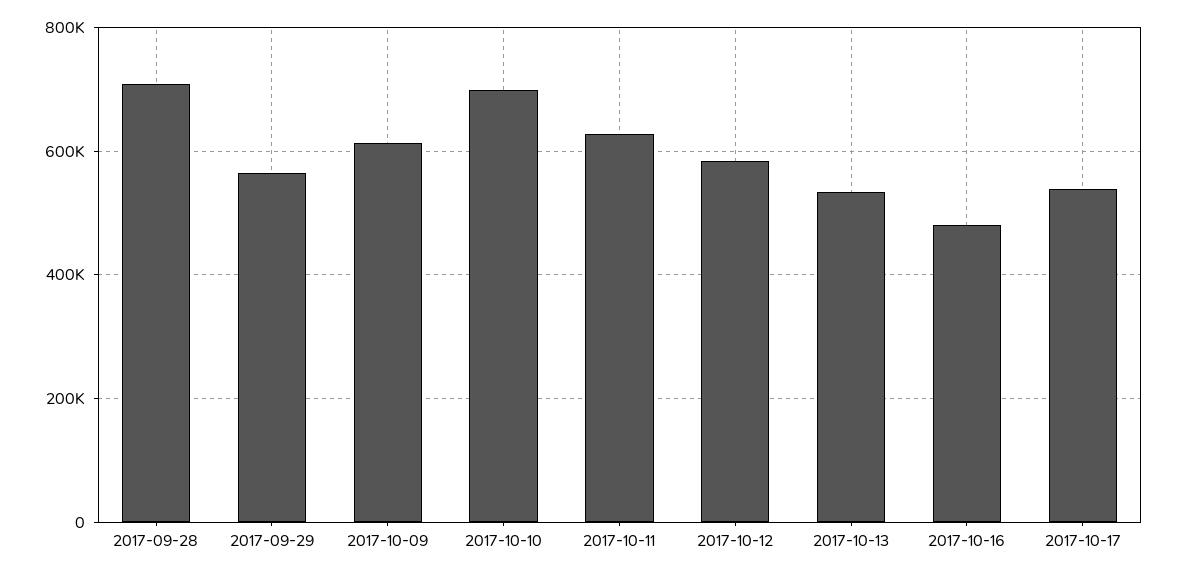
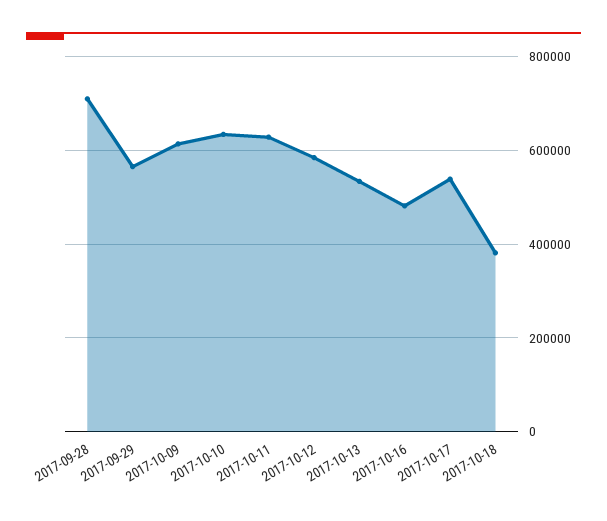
2017-10-10: 700000 -> 640000
2017-10-18: none -> 380000

